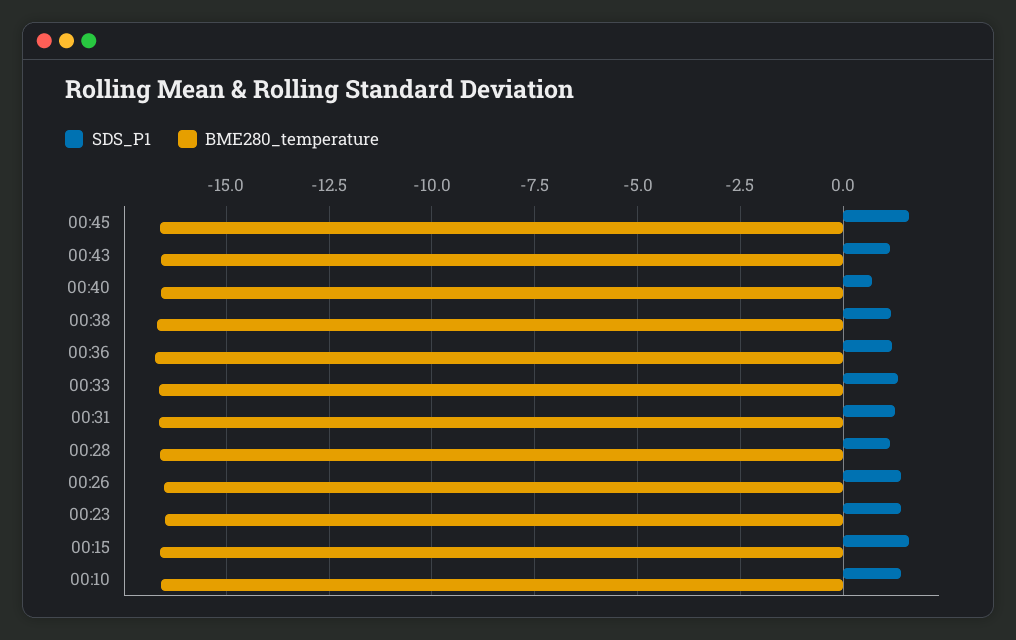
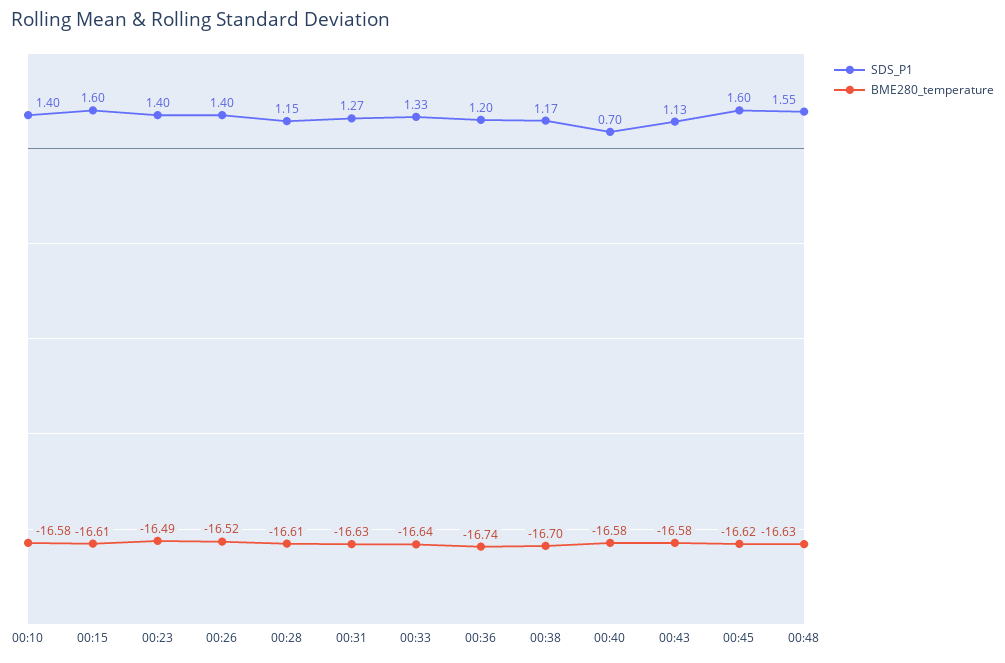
SDS_P1, 00:48: none -> 1.55
BME280_temperature, 00:48: none -> -16.63

